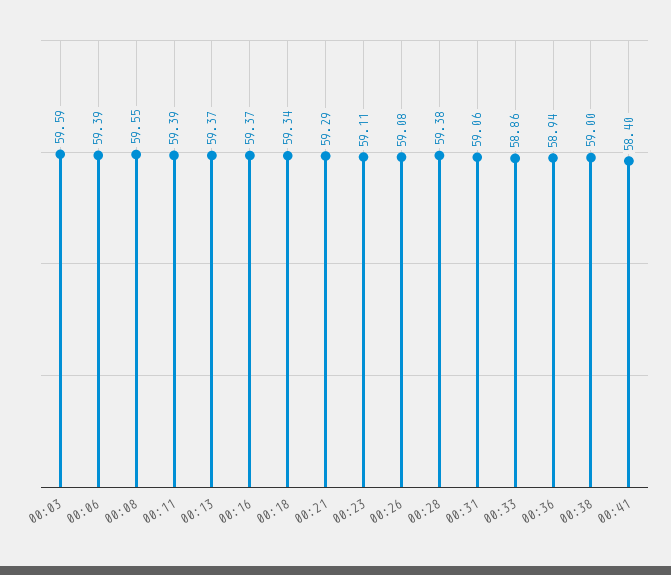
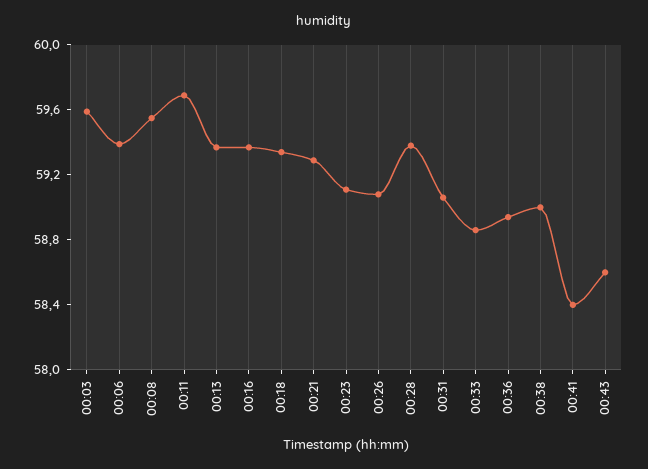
00:11: 59.39 -> 59.7
00:43: none -> 58.6

